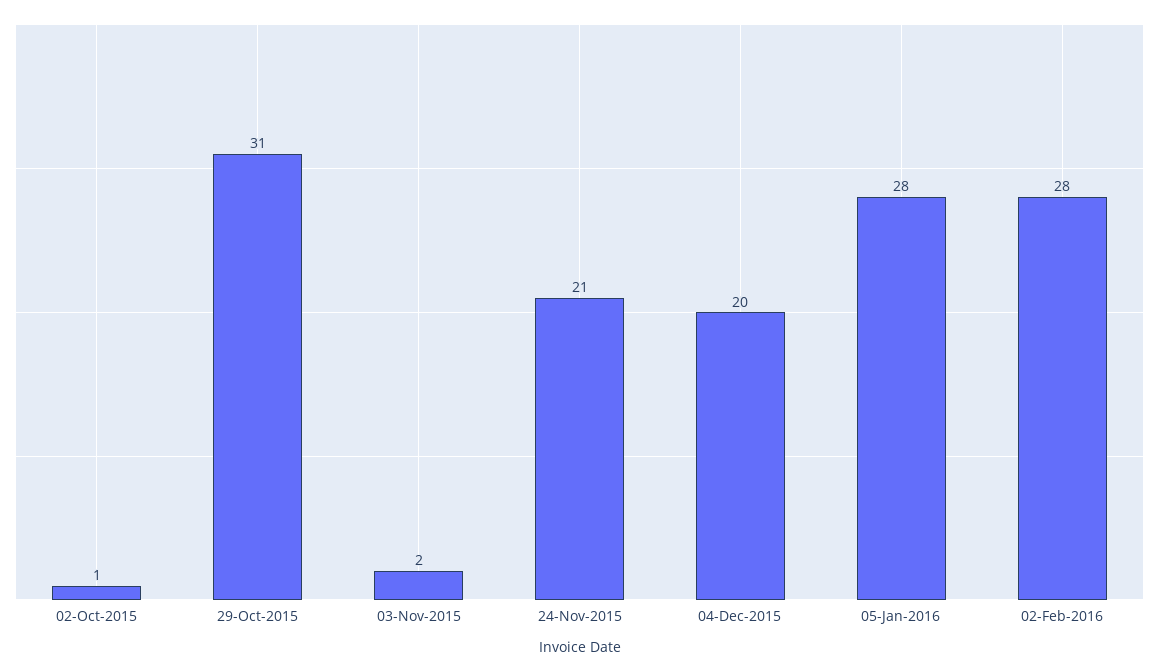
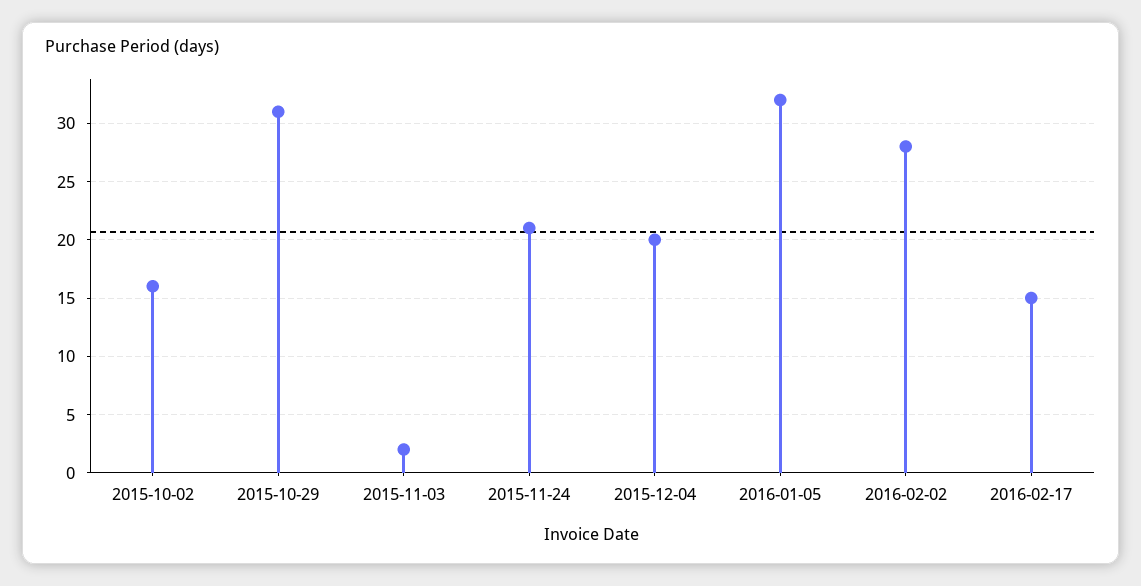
02-Oct-2015: 1 -> 16
05-Jan-2016: 28 -> 32
2016-02-17: none -> 15

